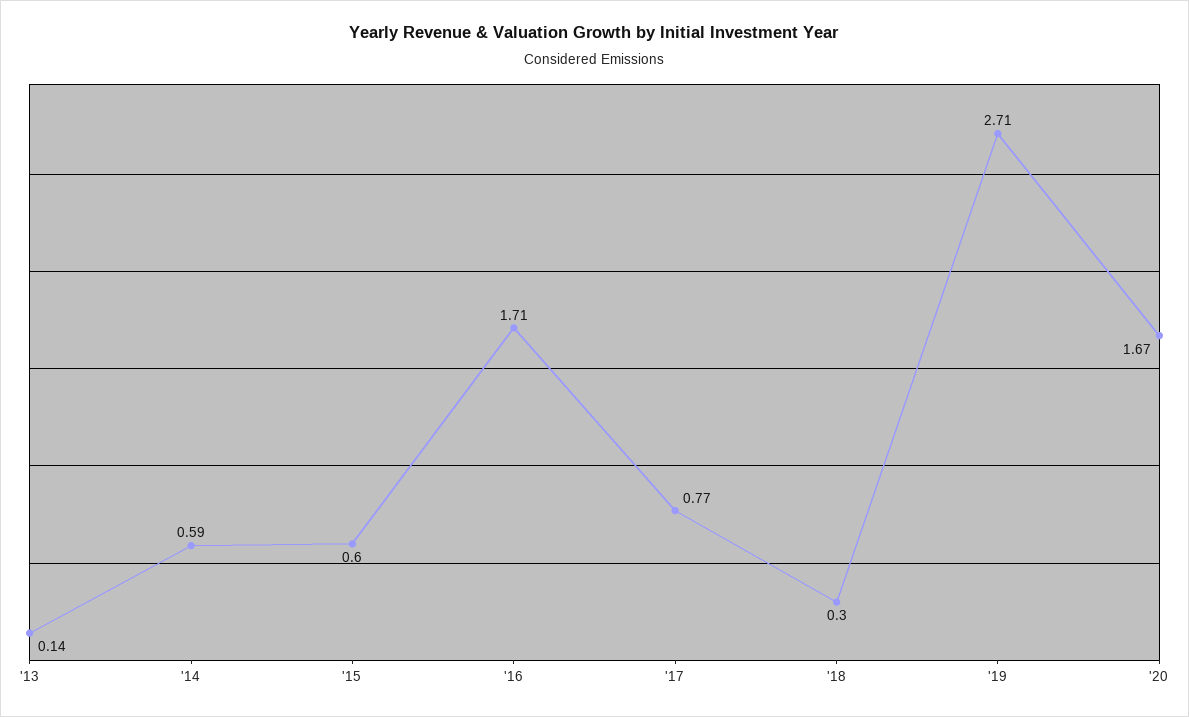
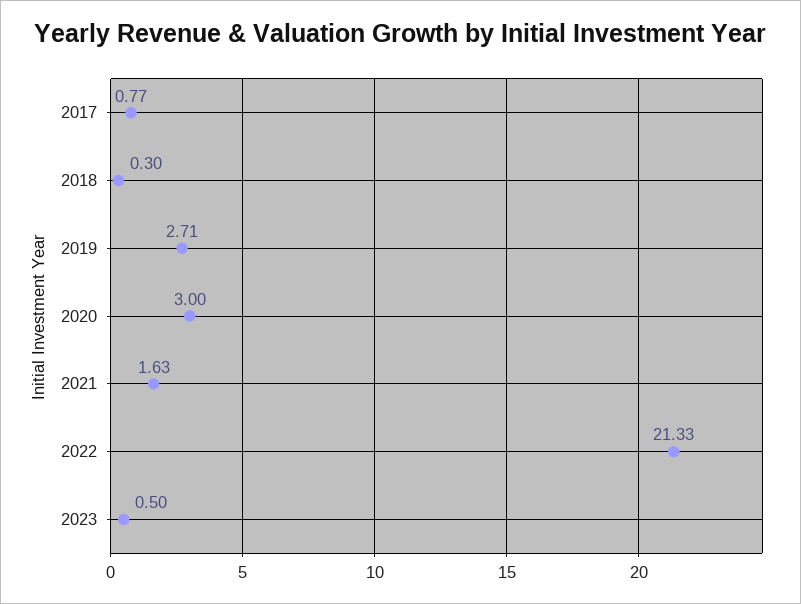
'13: 0.14 -> none
'14: 0.59 -> none
'15: 0.6 -> none
'16: 1.71 -> none
'20: 1.67 -> 3
2021: none -> 1.63
2022: none -> 21.33
2023: none -> 0.5

